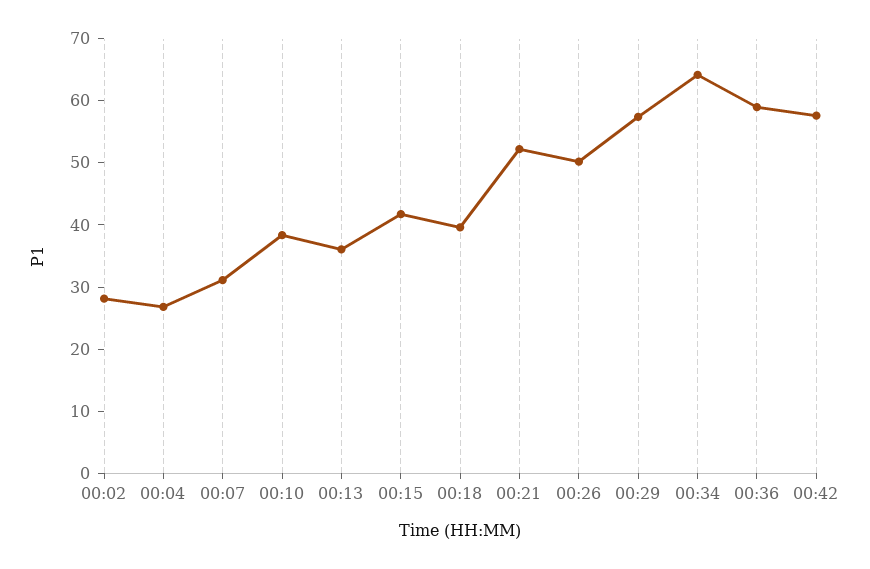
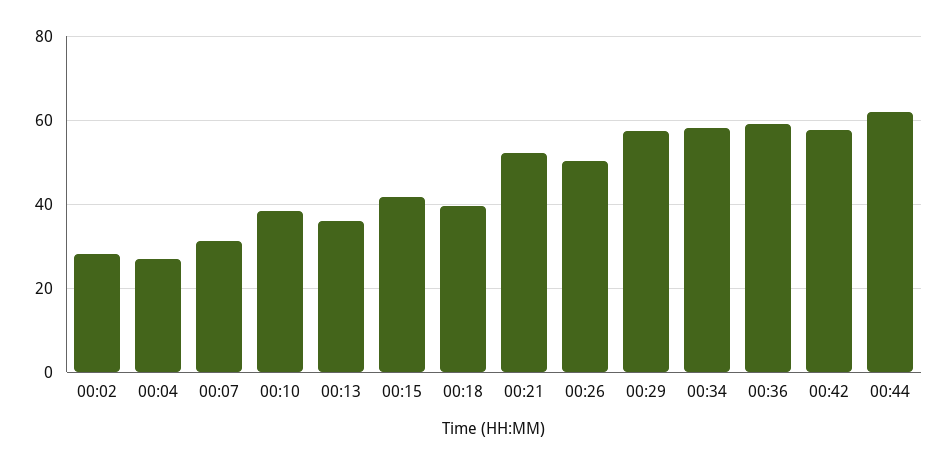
00:34: 64 -> 58
00:44: none -> 62

